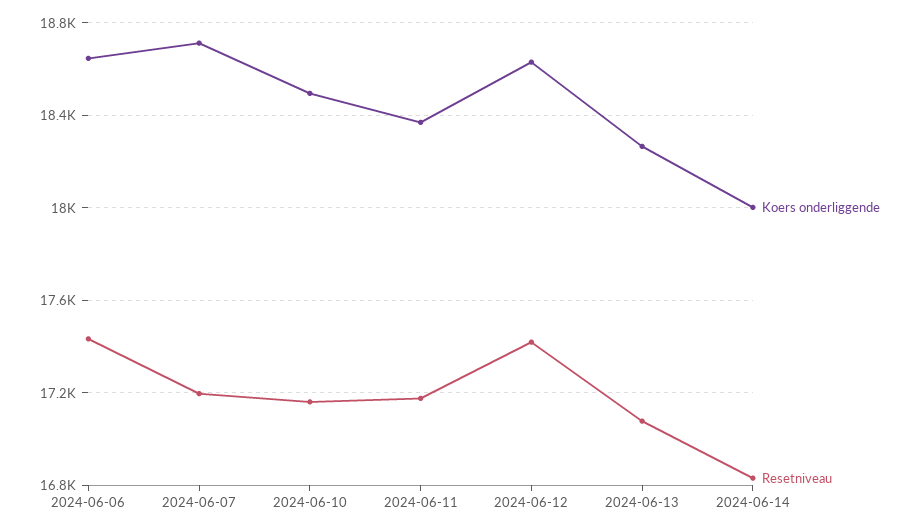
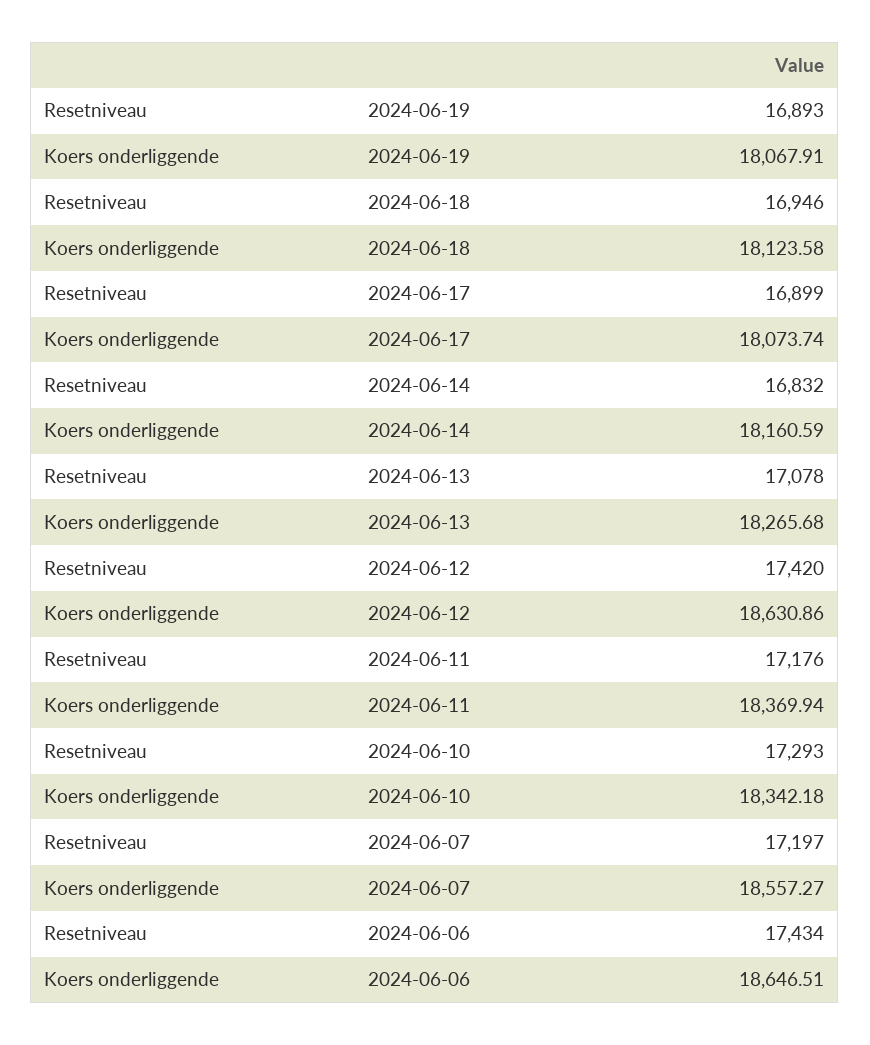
Koers onderliggende, 2024-06-07: 18700 -> 18557.27
Koers onderliggende, 2024-06-10: 18500 -> 18342.18
Resetniveau, 2024-06-10: 17150 -> 17293
Koers onderliggende, 2024-06-14: 18000 -> 18160.59
Resetniveau, 2024-06-19: none -> 16893
Koers onderliggende, 2024-06-19: none -> 18067.91
Resetniveau, 2024-06-18: none -> 16946
Koers onderliggende, 2024-06-18: none -> 18123.58
Resetniveau, 2024-06-17: none -> 16899
Koers onderliggende, 2024-06-17: none -> 18073.74

